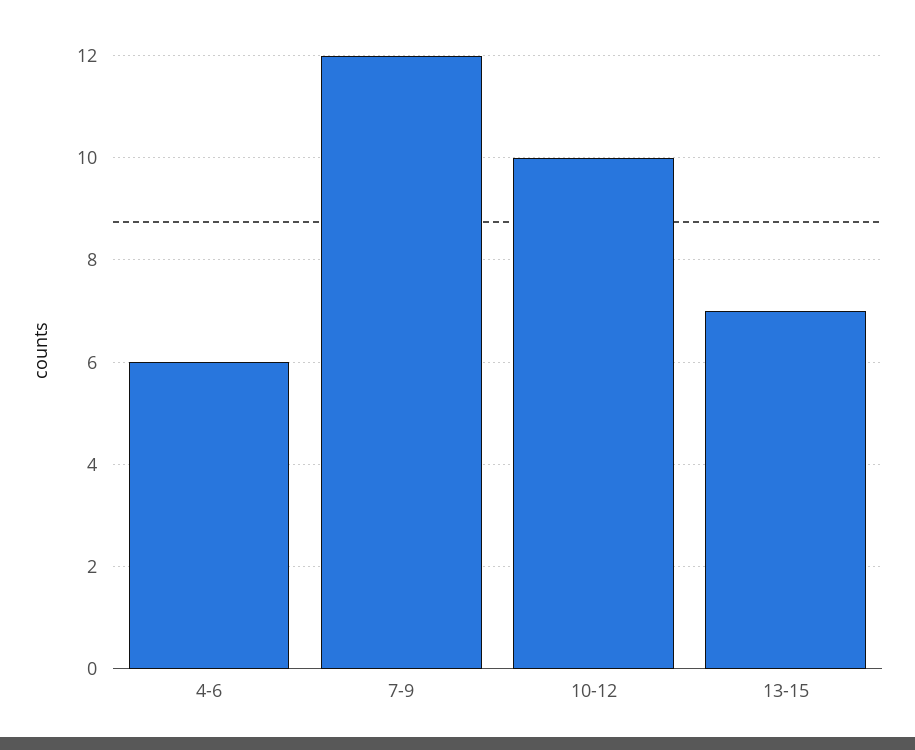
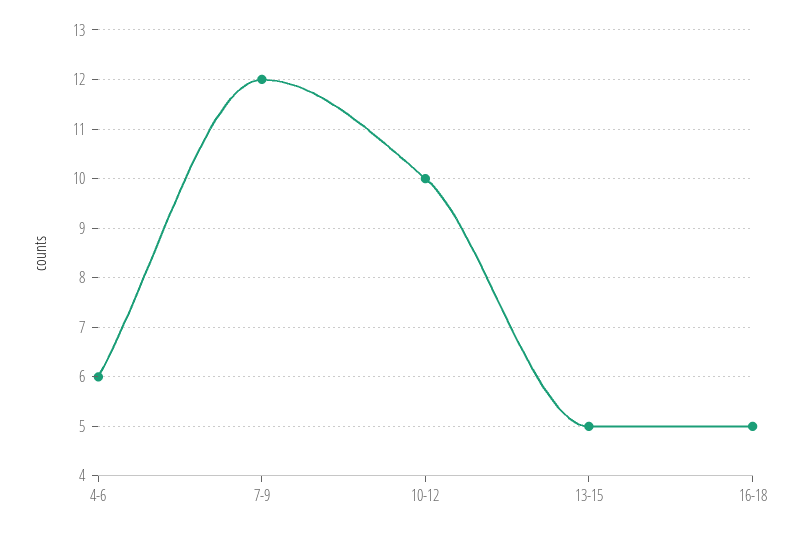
13-15: 7 -> 5
16-18: none -> 5

